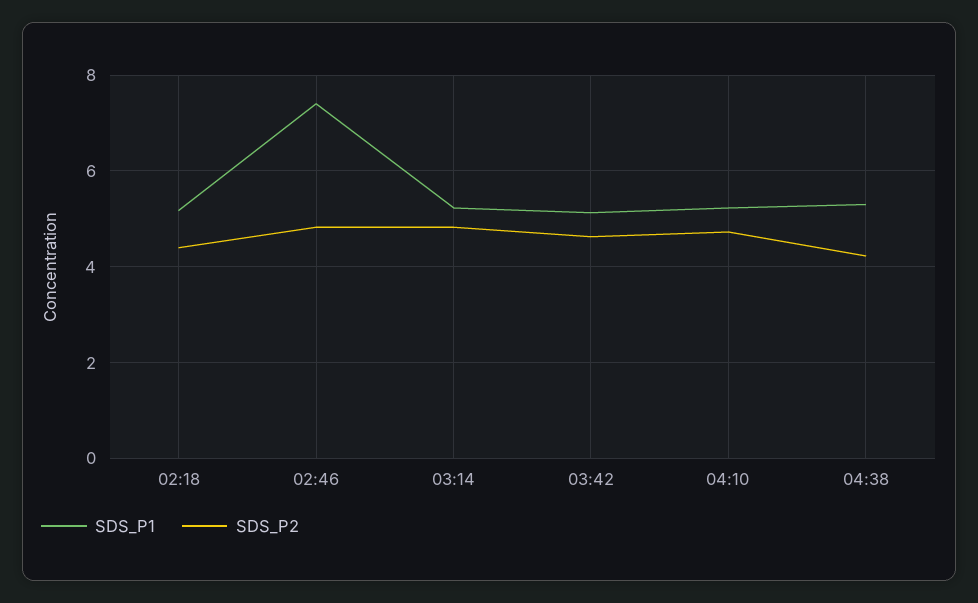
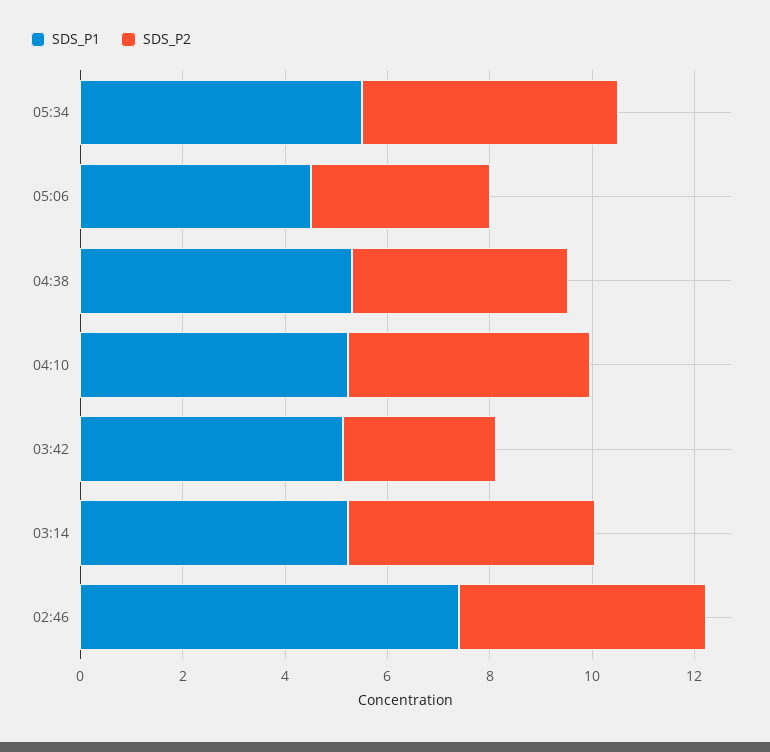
SDS_P1, 02:18: 5.2 -> none
SDS_P2, 02:18: 4.4 -> none
SDS_P2, 03:42: 4.6 -> 3
SDS_P1, 05:34: none -> 5.5
SDS_P2, 05:34: none -> 5
SDS_P1, 05:06: none -> 4.5
SDS_P2, 05:06: none -> 3.5

